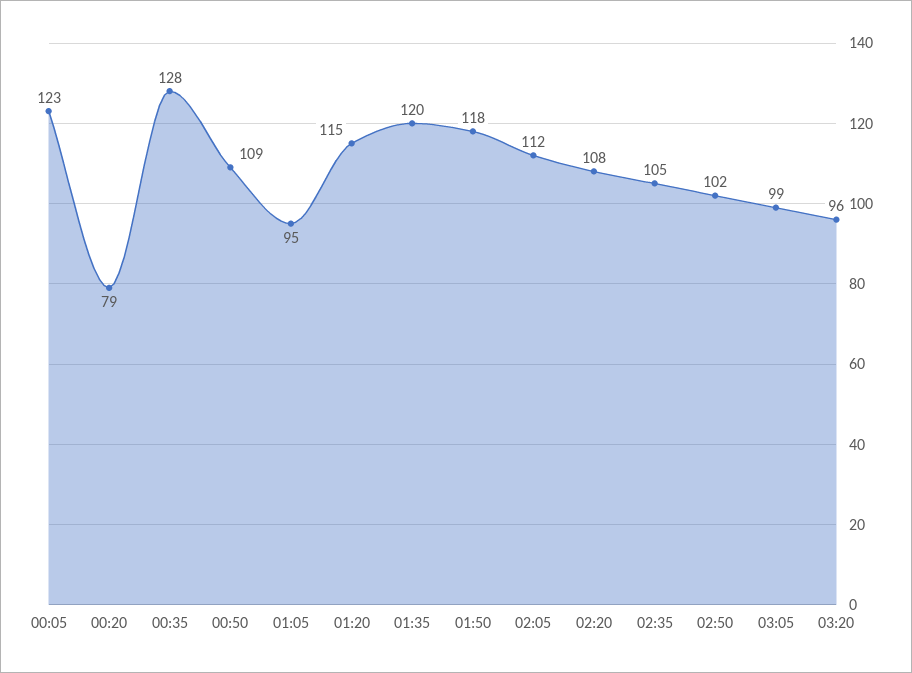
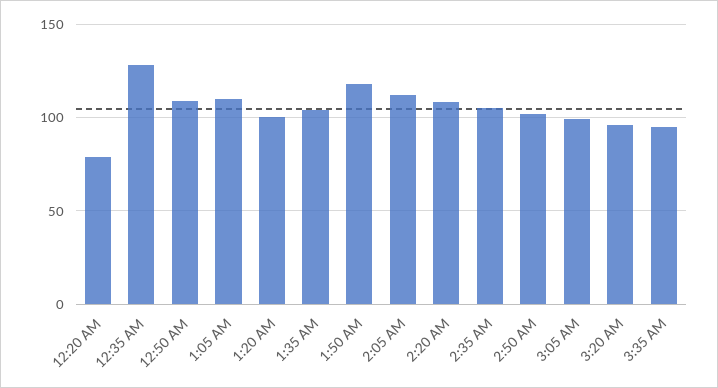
00:05: 123 -> none
01:05: 95 -> 110
01:20: 115 -> 100
01:35: 120 -> 105
3:35 AM: none -> 95

